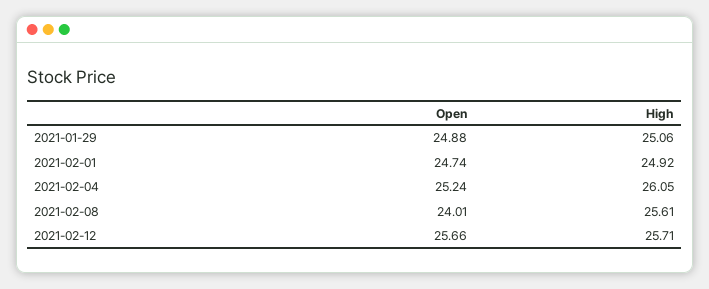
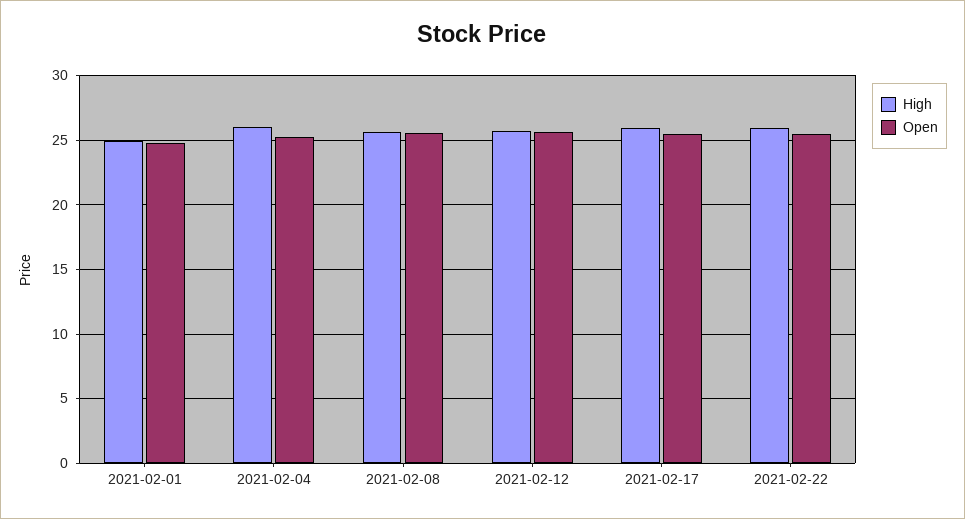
Open, 2021-01-29: 24.88 -> none
High, 2021-01-29: 25.06 -> none
Open, 2021-02-08: 24.01 -> 25.5
High, 2021-02-17: none -> 26
Open, 2021-02-17: none -> 25.5
High, 2021-02-22: none -> 26
Open, 2021-02-22: none -> 25.5

